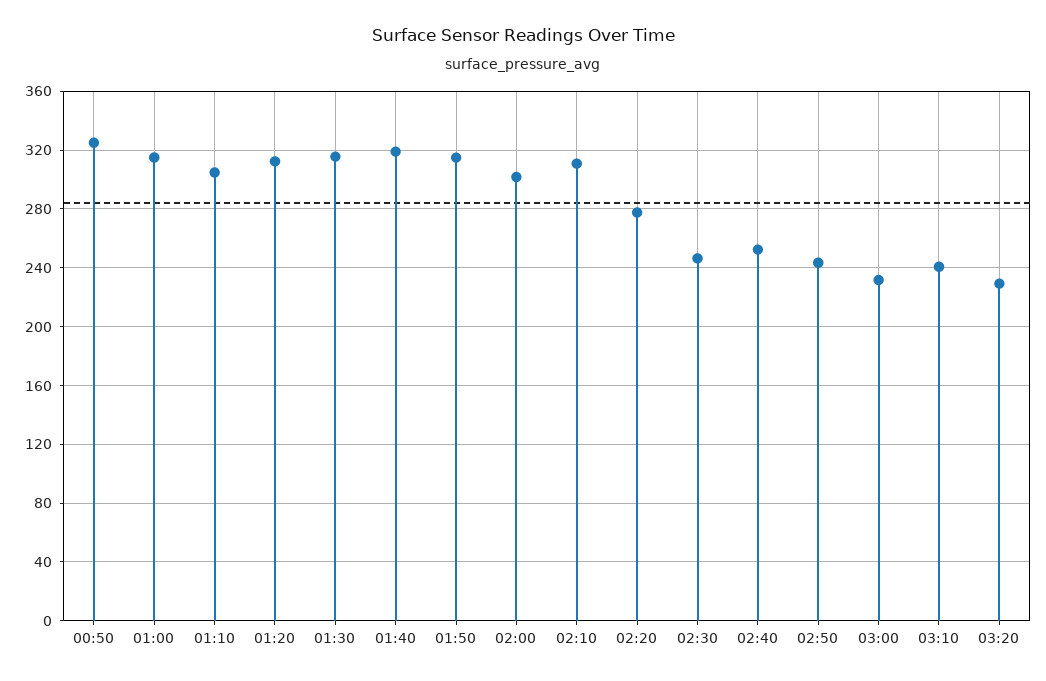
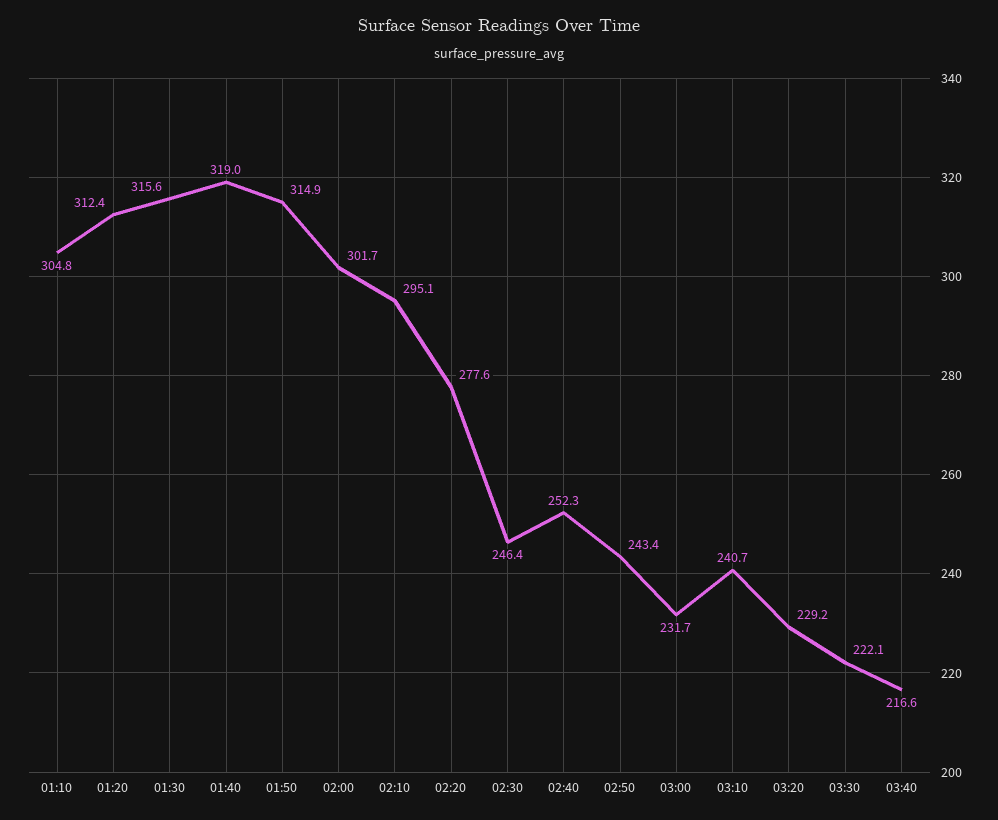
00:50: 325 -> none
01:00: 315 -> none
02:10: 310 -> 295.1
03:30: none -> 222.1
03:40: none -> 216.6

